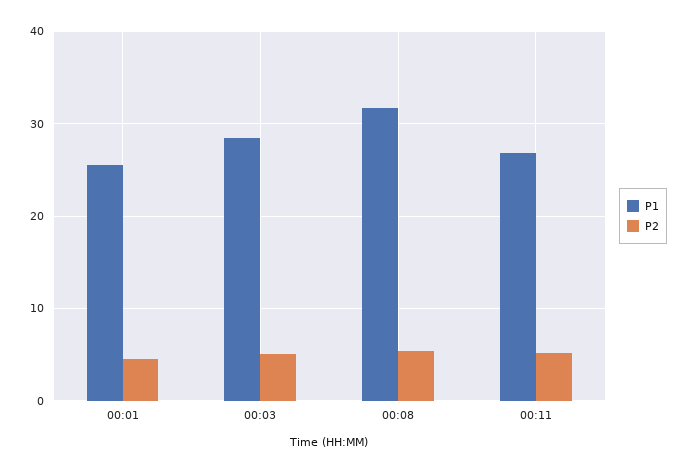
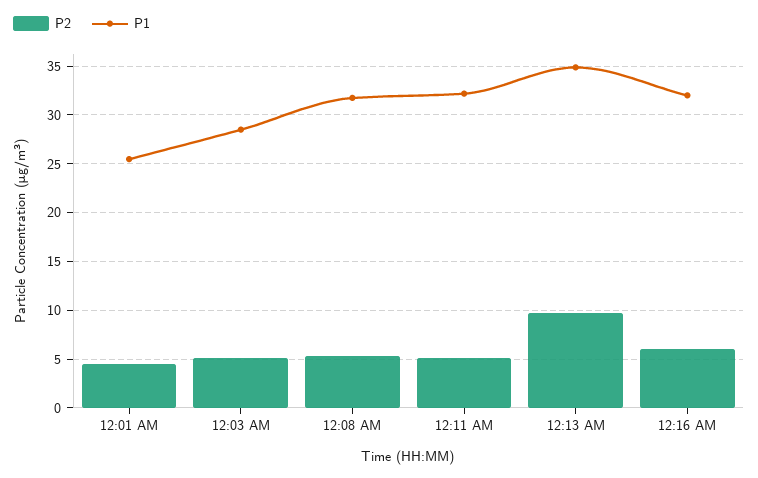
P1, 00:11: 27 -> 32
P2, 12:13 AM: none -> 10
P1, 12:13 AM: none -> 35
P2, 12:16 AM: none -> 6
P1, 12:16 AM: none -> 32

